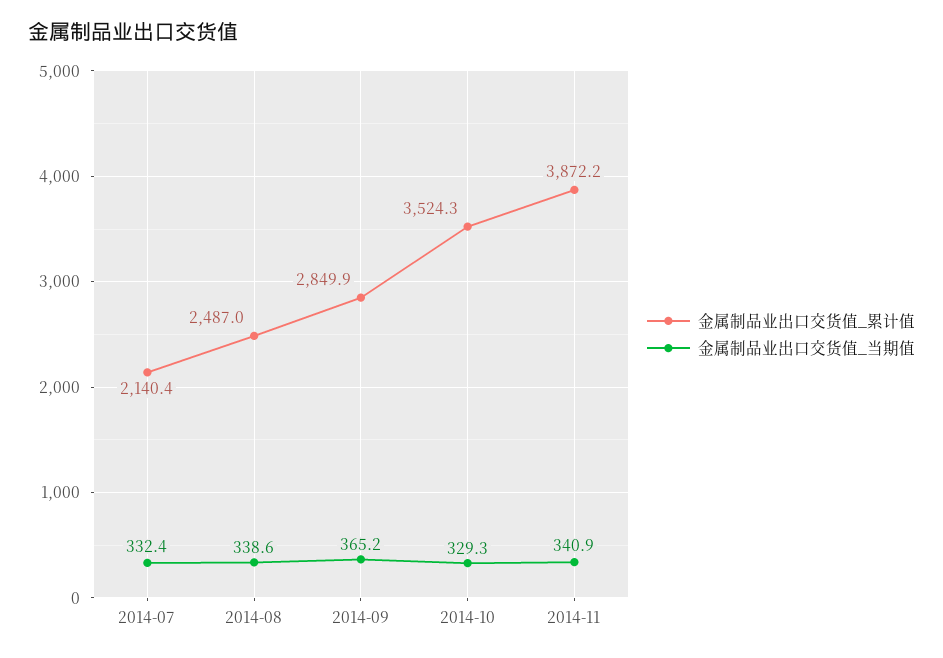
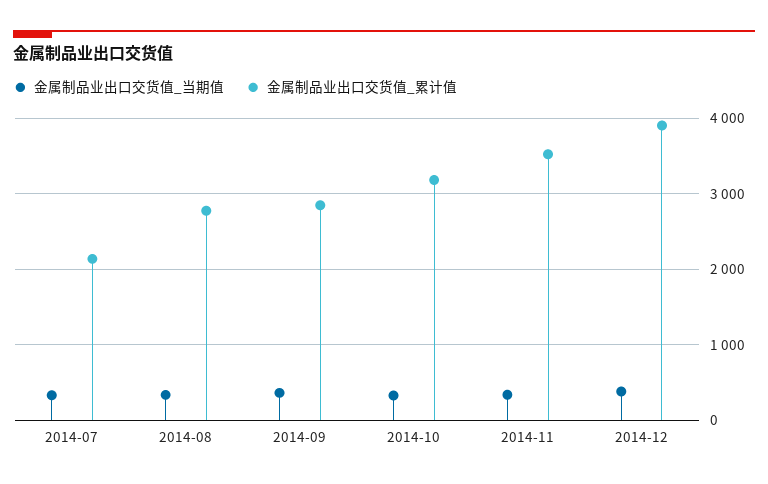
金属制品业出口交货值_累计值, 2014-08: 2487 -> 2800
金属制品业出口交货值_累计值, 2014-10: 3524.3 -> 3200
金属制品业出口交货值_累计值, 2014-11: 3872.2 -> 3500
金属制品业出口交货值_当期值, 2014-12: none -> 400
金属制品业出口交货值_累计值, 2014-12: none -> 3900

